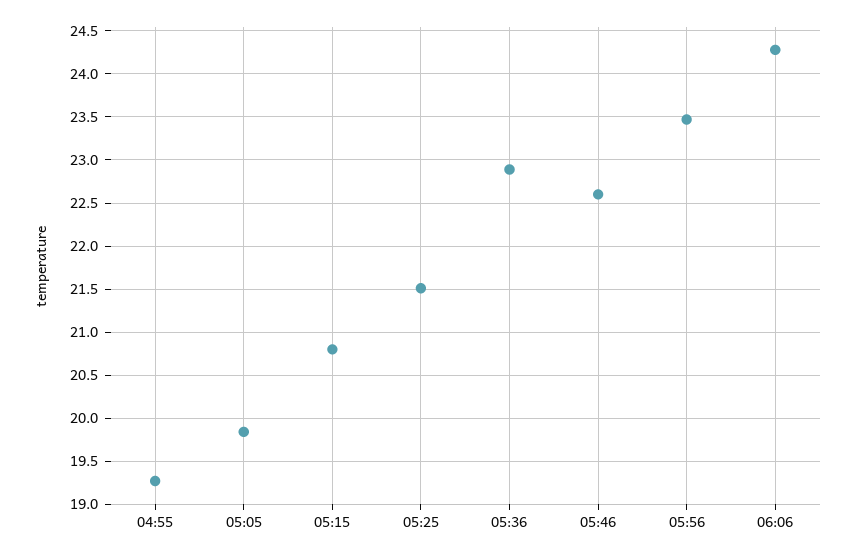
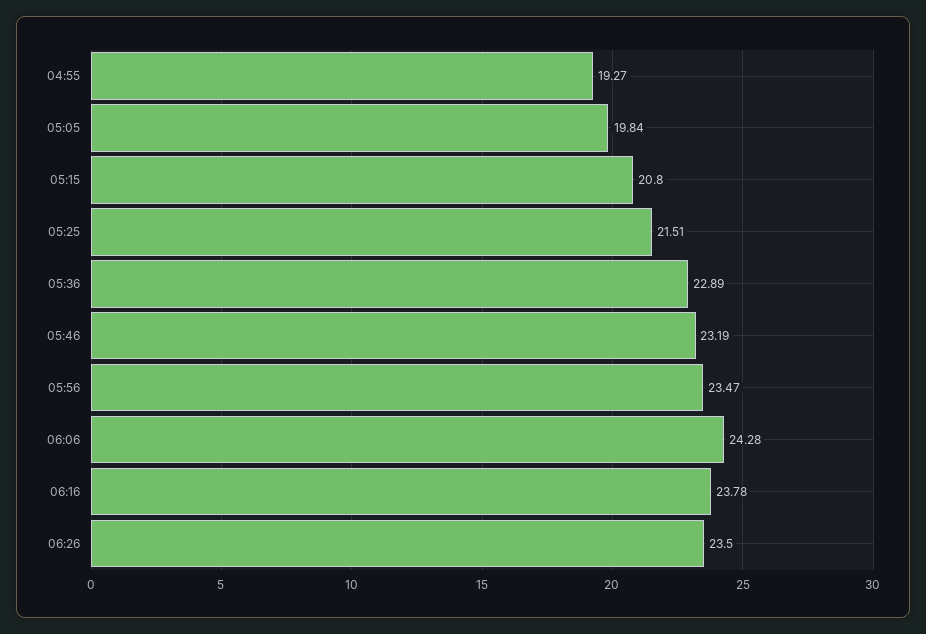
05:46: 22.6 -> 23.19
06:16: none -> 23.78
06:26: none -> 23.5

